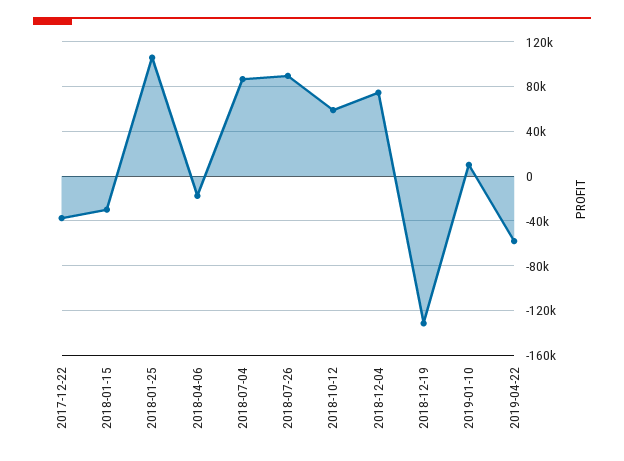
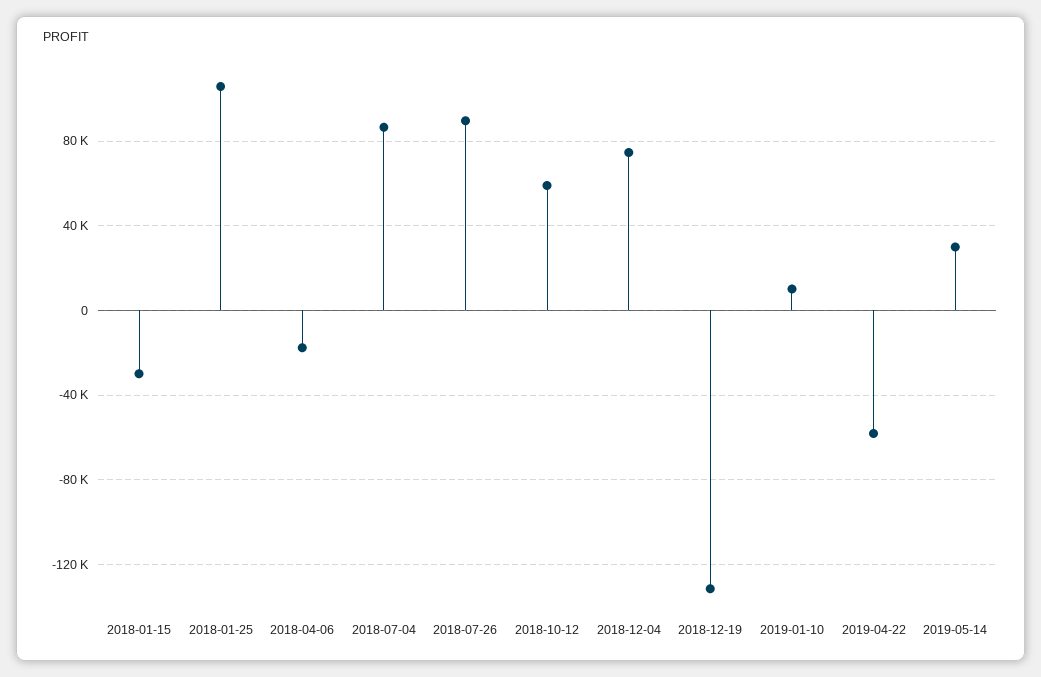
2017-12-22: -40000 -> none
2019-05-14: none -> 30000

